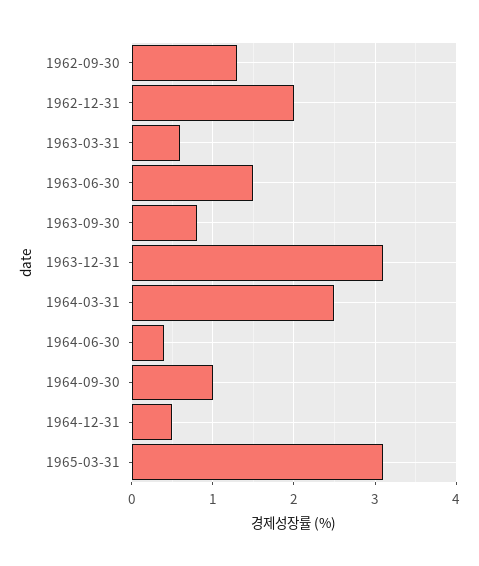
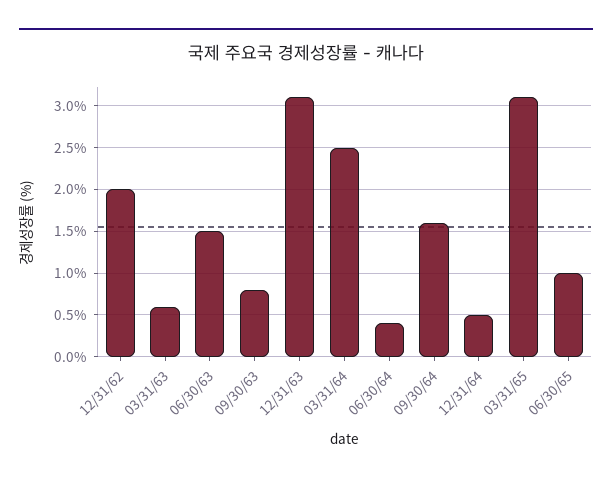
1962-09-30: 1.3 -> none
1964-09-30: 1 -> 1.6
06/30/65: none -> 1

